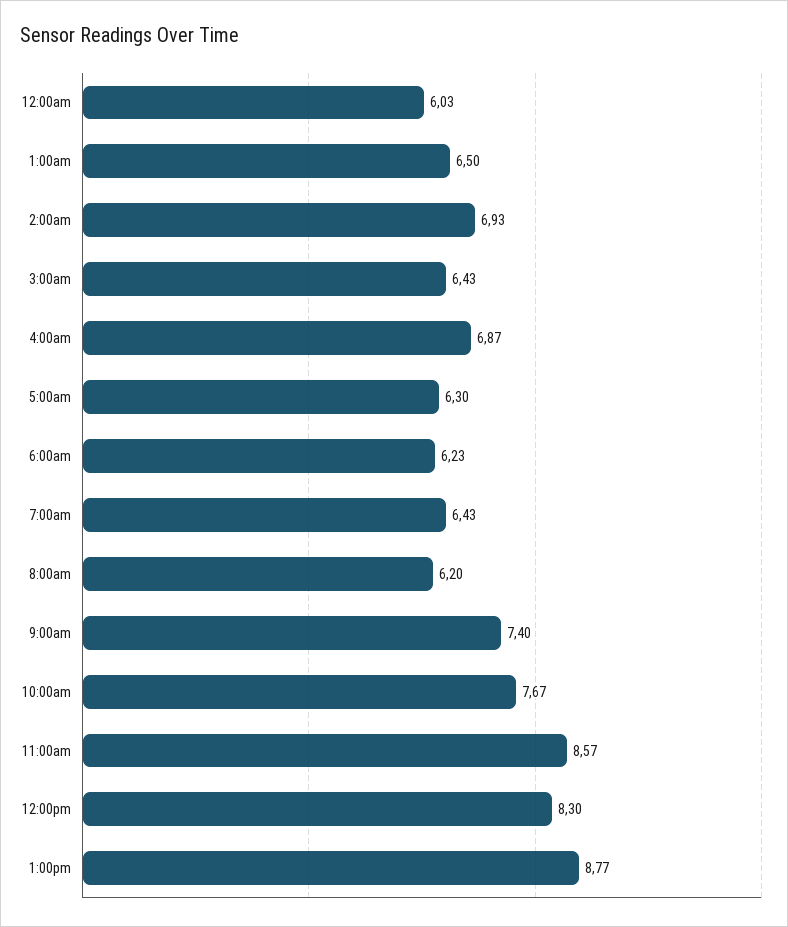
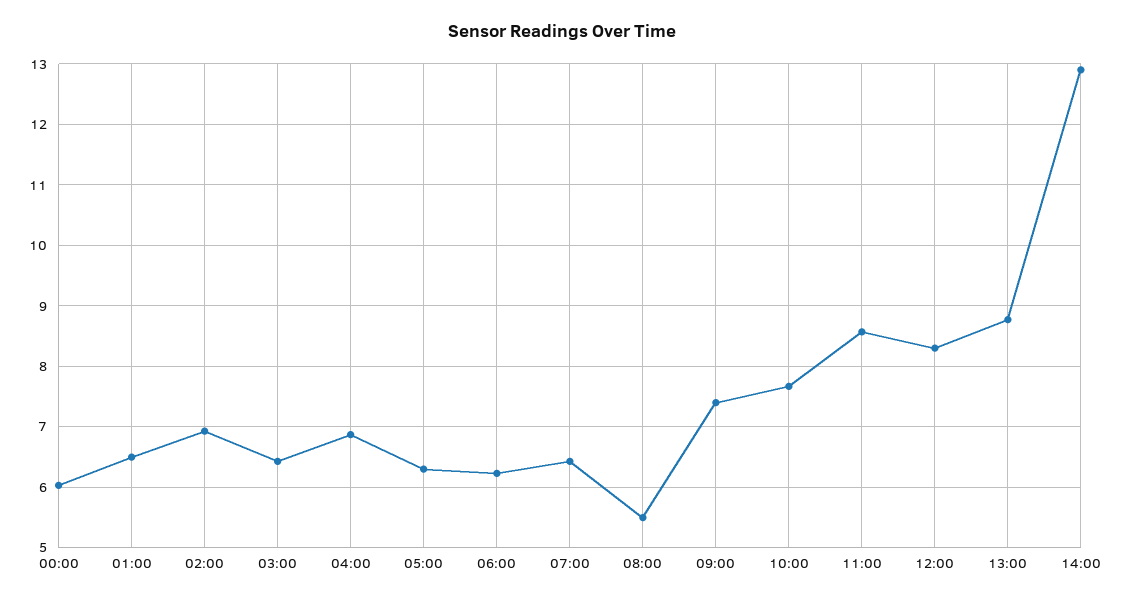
8:00am: 6.2 -> 5.5
14:00: none -> 12.9

